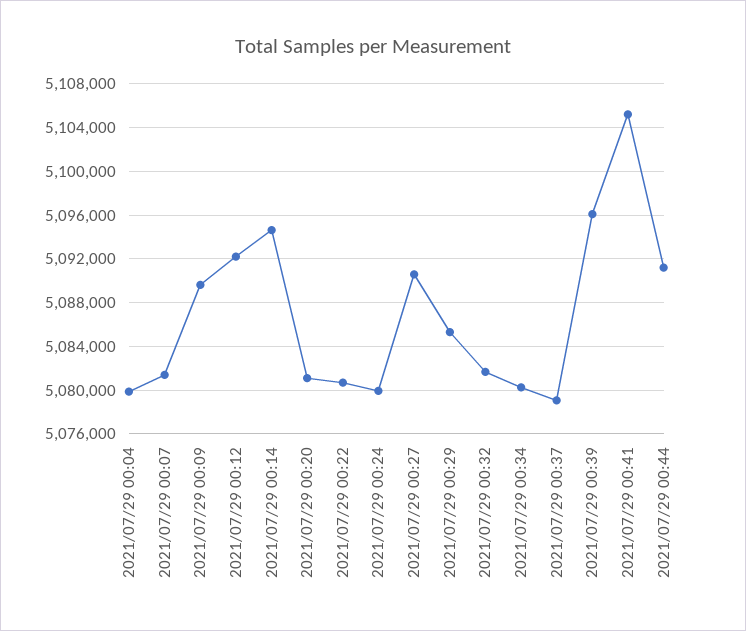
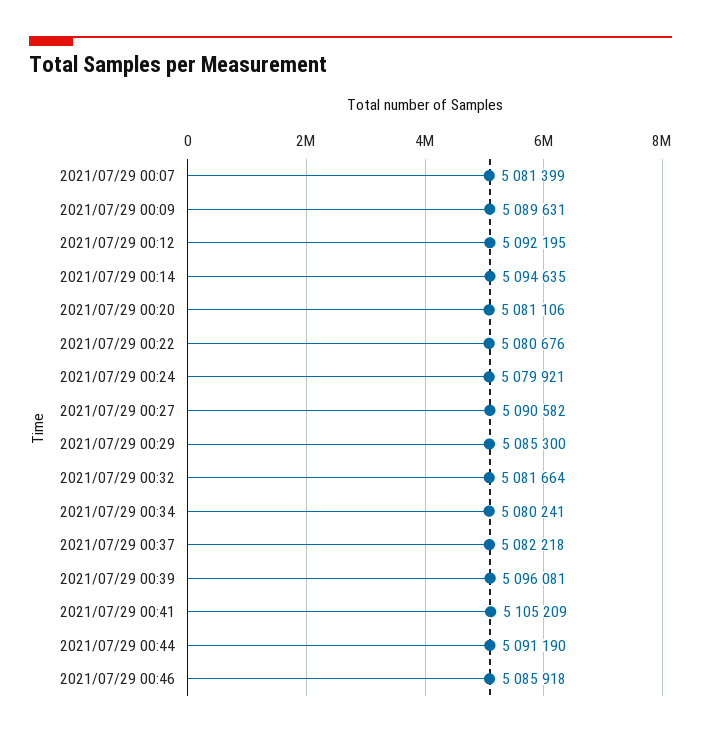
2021/07/29 00:04: 5080000 -> none
2021/07/29 00:37: 5079000 -> 5082218
2021/07/29 00:46: none -> 5085918

